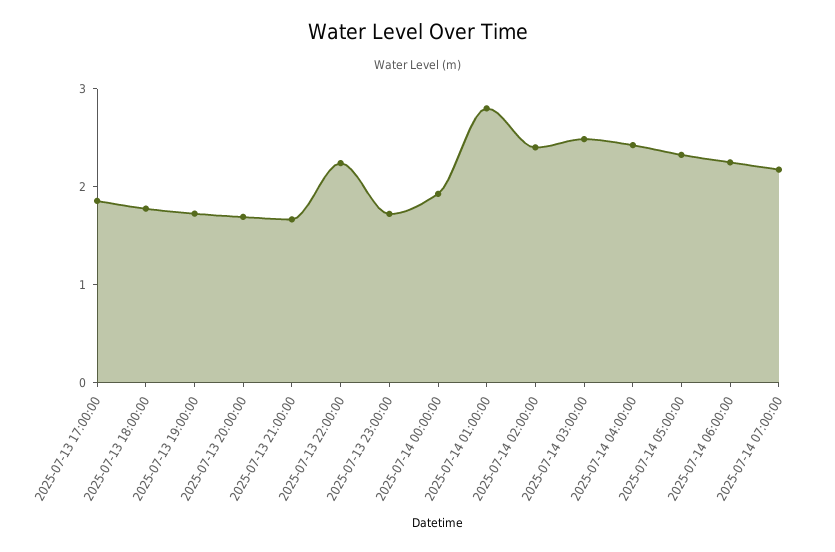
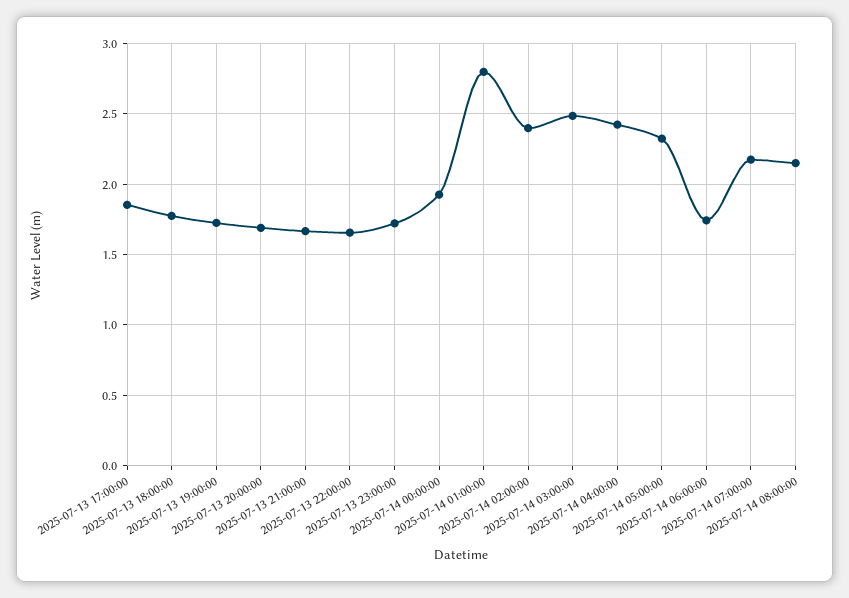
2025-07-13 22:00:00: 2.2 -> 1.65
2025-07-14 06:00:00: 2.2 -> 1.75
2025-07-14 08:00:00: none -> 2.15

